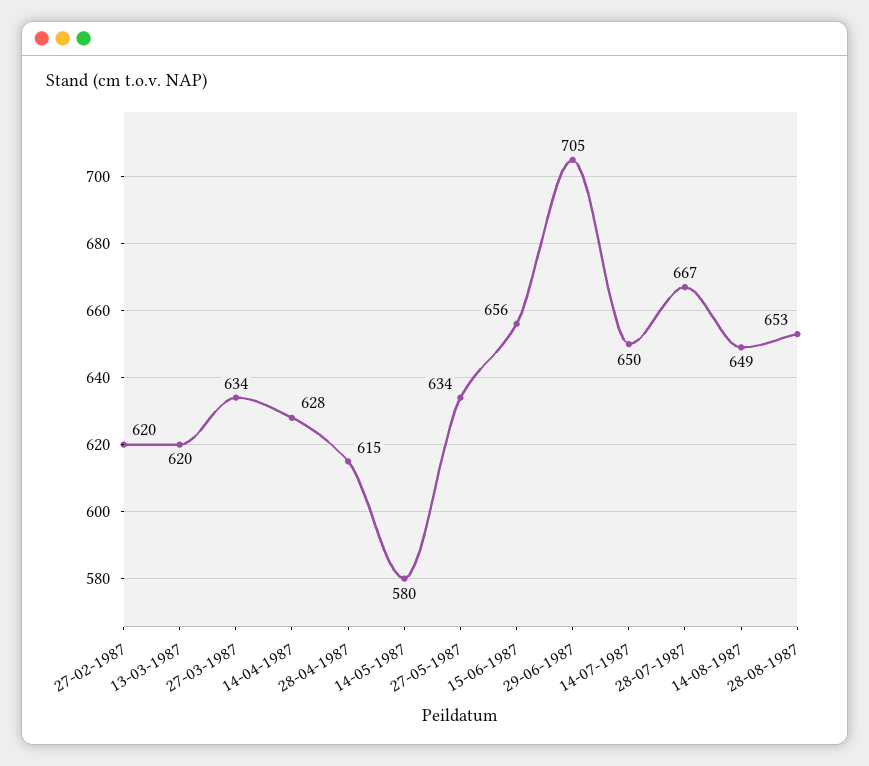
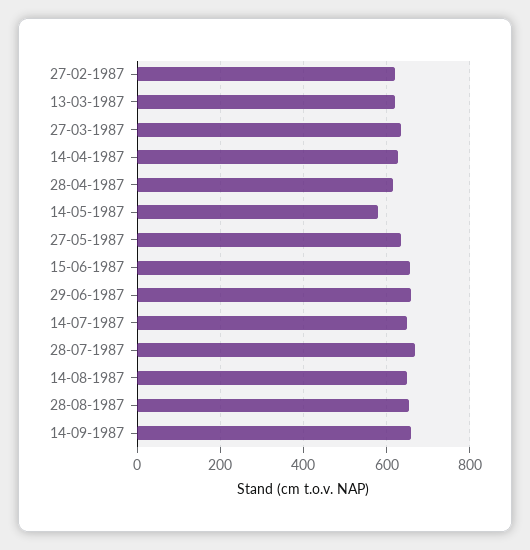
29-06-1987: 705 -> 660
14-09-1987: none -> 660

